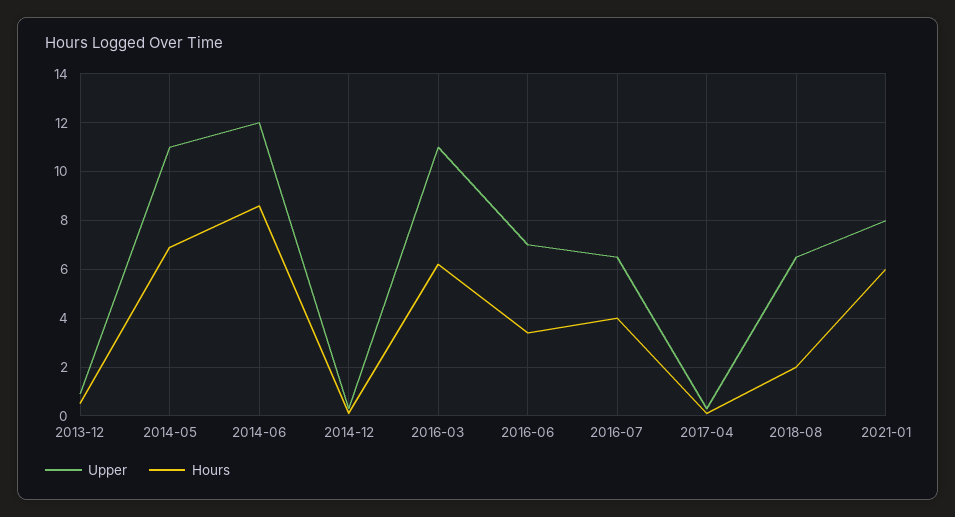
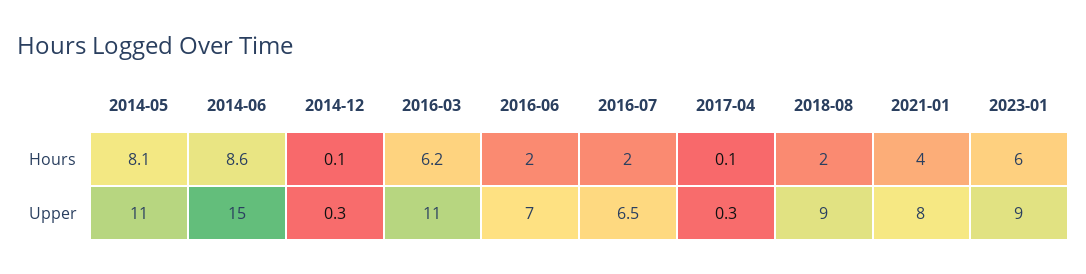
Upper, 2013-12: 1 -> none
Hours, 2013-12: 0.5 -> none
Hours, 2014-05: 7 -> 8.1
Upper, 2014-06: 12 -> 15
Hours, 2016-06: 3.5 -> 2
Hours, 2016-07: 4 -> 2
Upper, 2018-08: 6.5 -> 9
Hours, 2021-01: 6 -> 4
Hours, 2023-01: none -> 6
Upper, 2023-01: none -> 9

